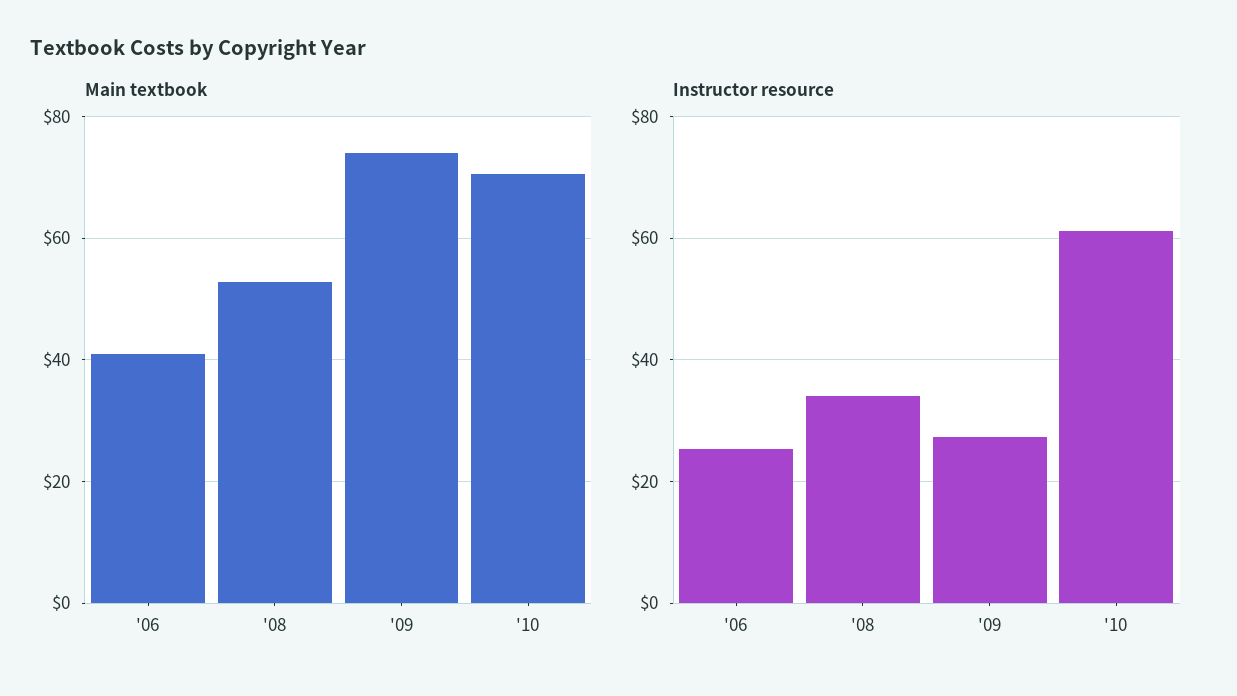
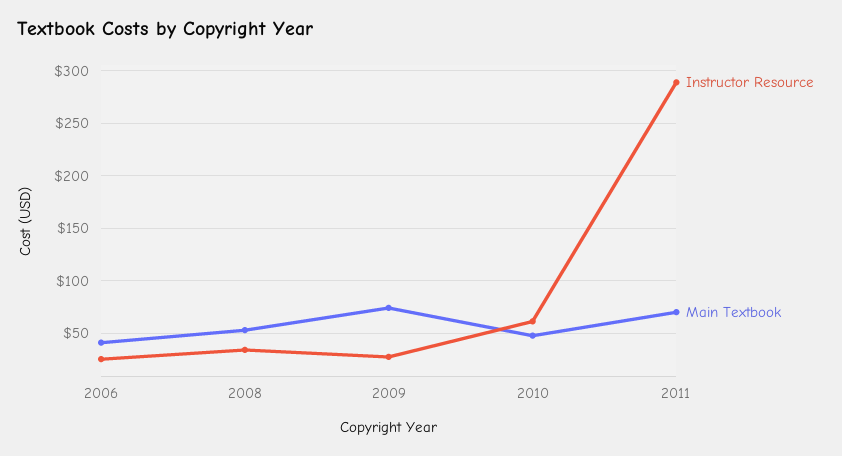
Main textbook, '10: 70 -> 50
Instructor resource, 2011: none -> 290
Main textbook, 2011: none -> 70

